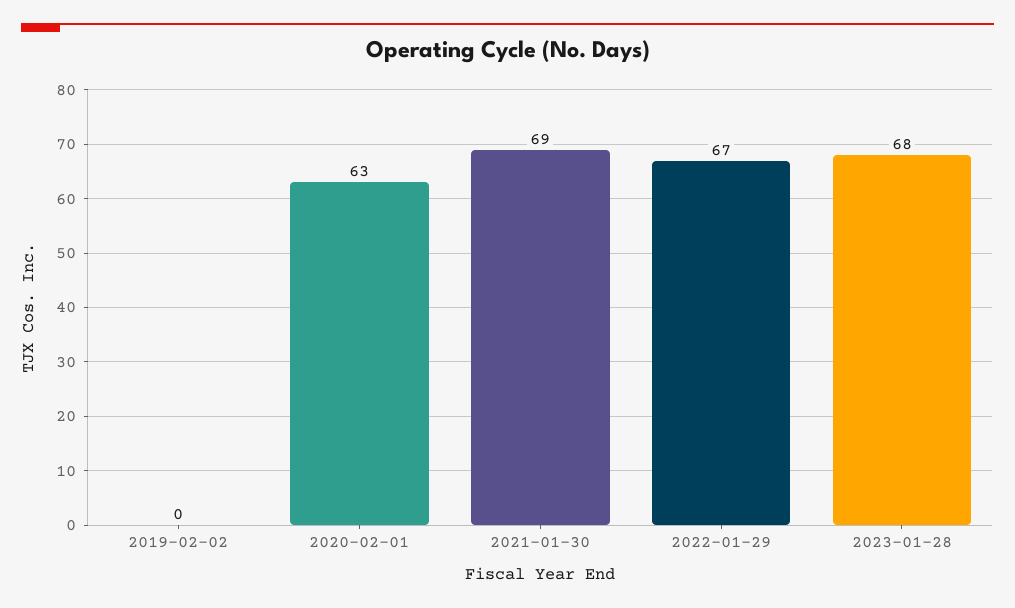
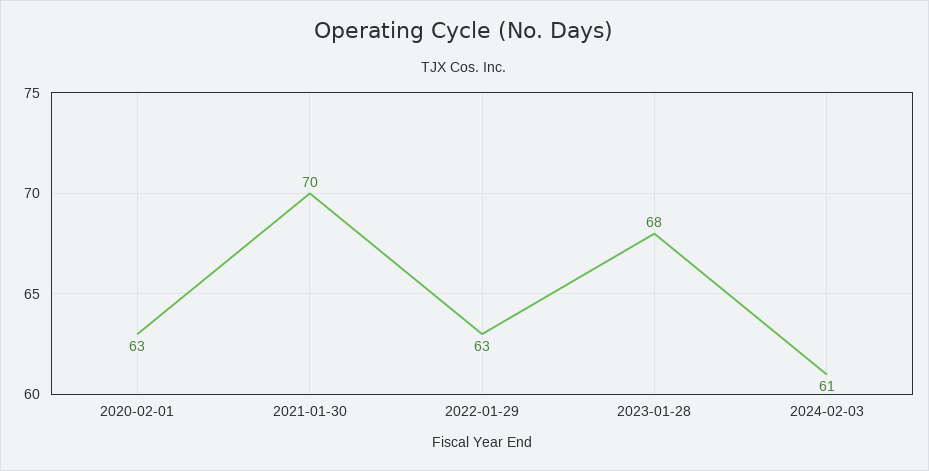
2019-02-02: 0 -> none
2021-01-30: 69 -> 70
2022-01-29: 67 -> 63
2024-02-03: none -> 61

